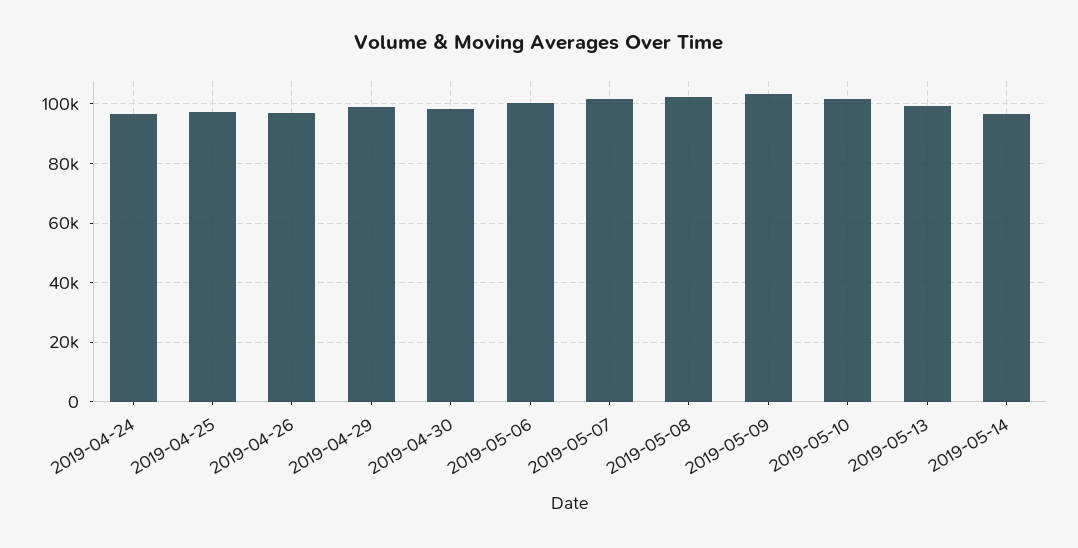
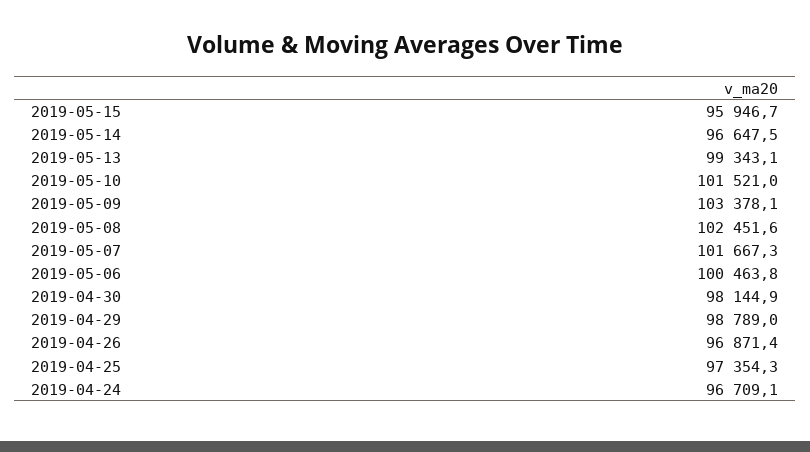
2019-05-15: none -> 95946.7

